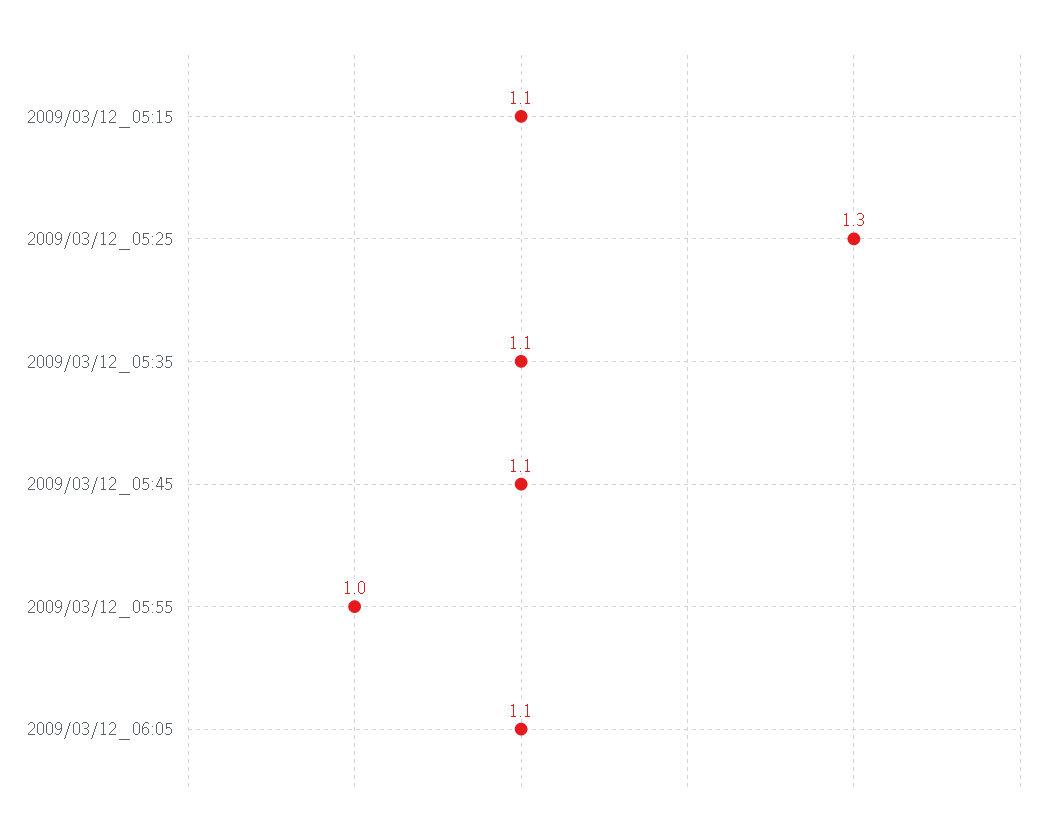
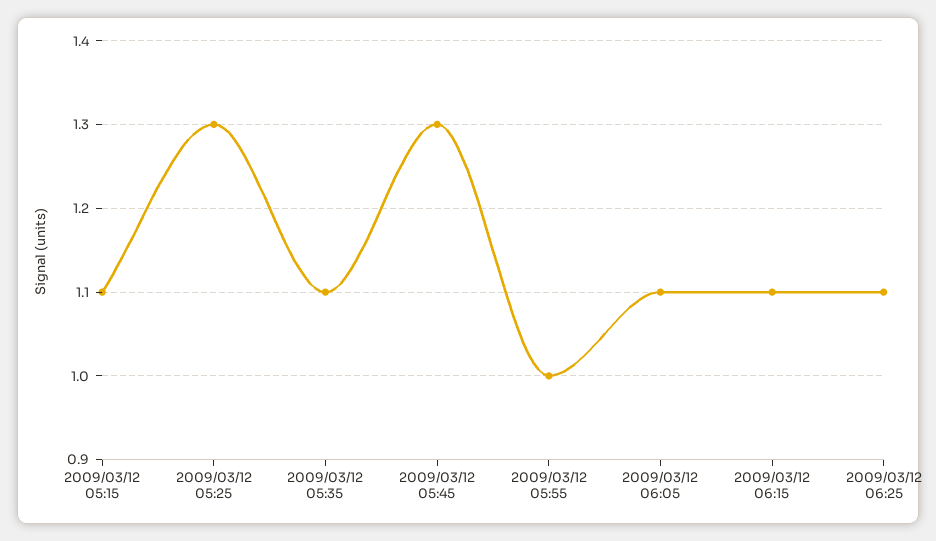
2009/03/12_05:45: 1.1 -> 1.3
2009/03/12 06:15: none -> 1.1
2009/03/12 06:25: none -> 1.1

